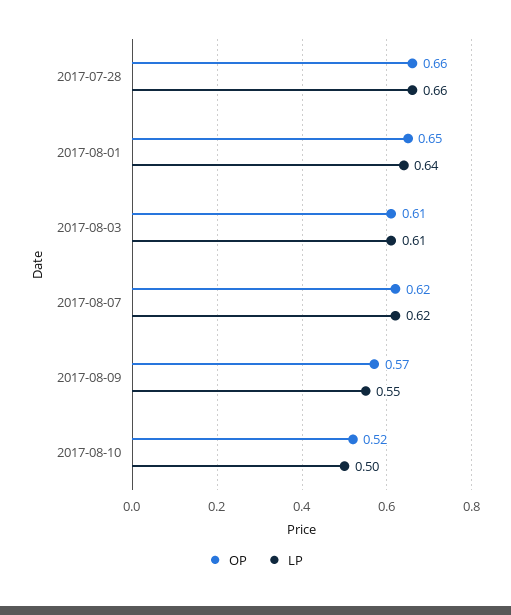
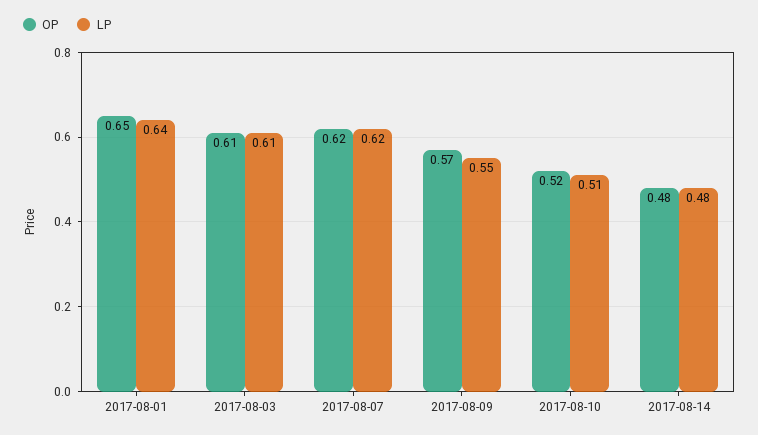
OP, 2017-07-28: 0.66 -> none
LP, 2017-07-28: 0.66 -> none
LP, 2017-08-10: 0.5 -> 0.51
OP, 2017-08-14: none -> 0.48
LP, 2017-08-14: none -> 0.48

